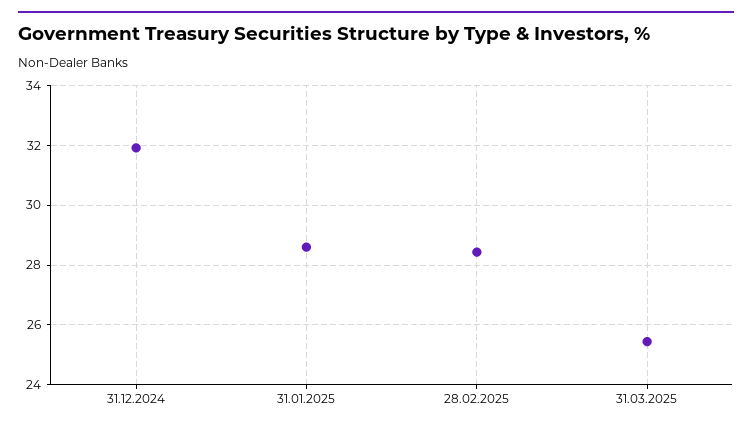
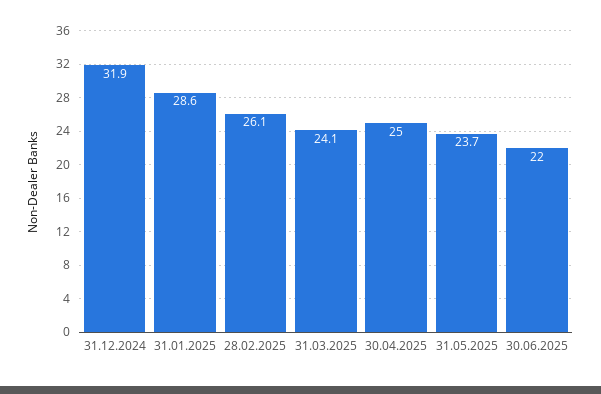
28.02.2025: 28.5 -> 26.1
31.03.2025: 25.5 -> 24.1
30.04.2025: none -> 25
31.05.2025: none -> 23.7
30.06.2025: none -> 22

